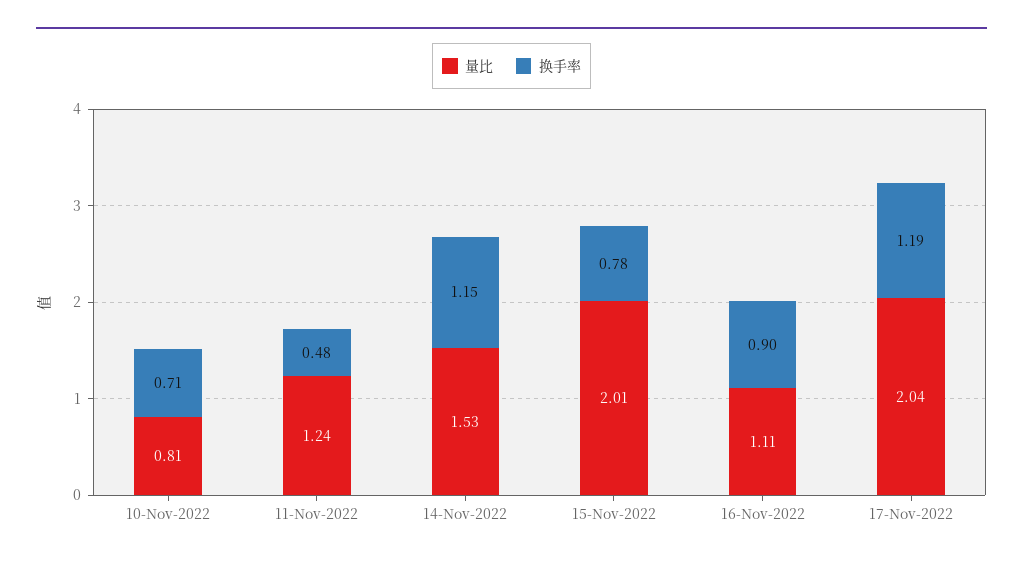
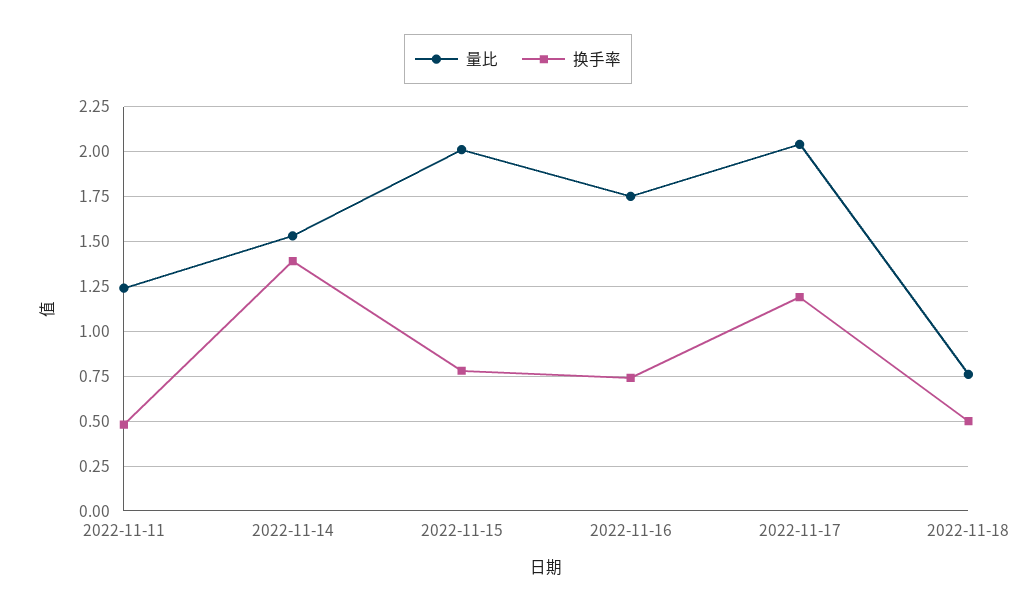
量比, 10-Nov-2022: 0.81 -> none
换手率, 10-Nov-2022: 0.71 -> none
换手率, 14-Nov-2022: 1.15 -> 1.4
量比, 16-Nov-2022: 1.11 -> 1.75
换手率, 16-Nov-2022: 0.9 -> 0.75
量比, 2022-11-18: none -> 0.75
换手率, 2022-11-18: none -> 0.5

